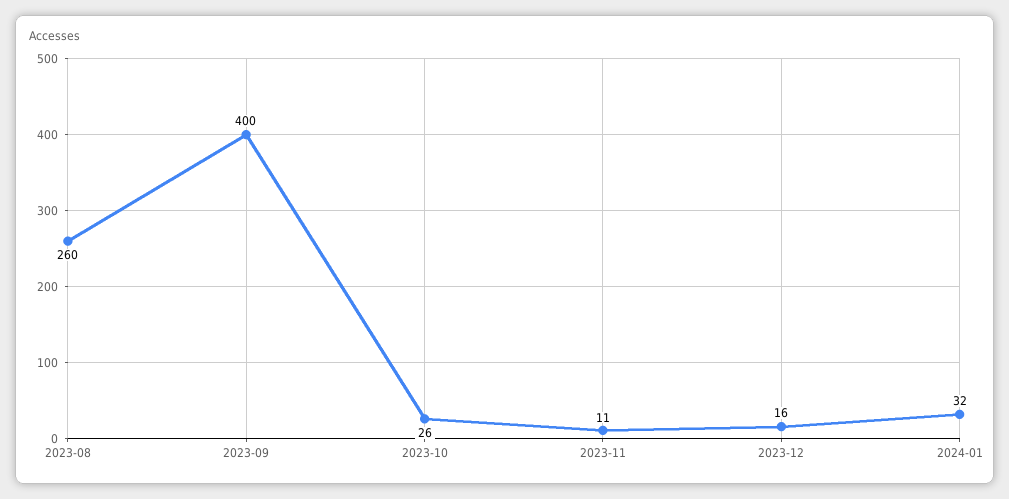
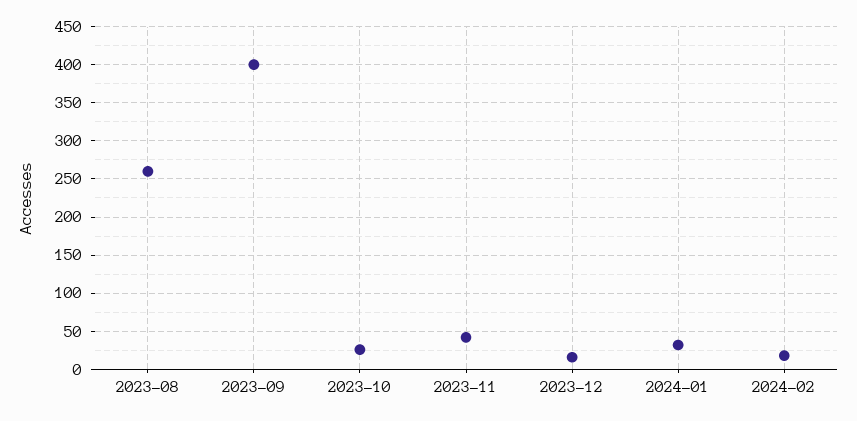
2023-11: 11 -> 40
2024-02: none -> 20

